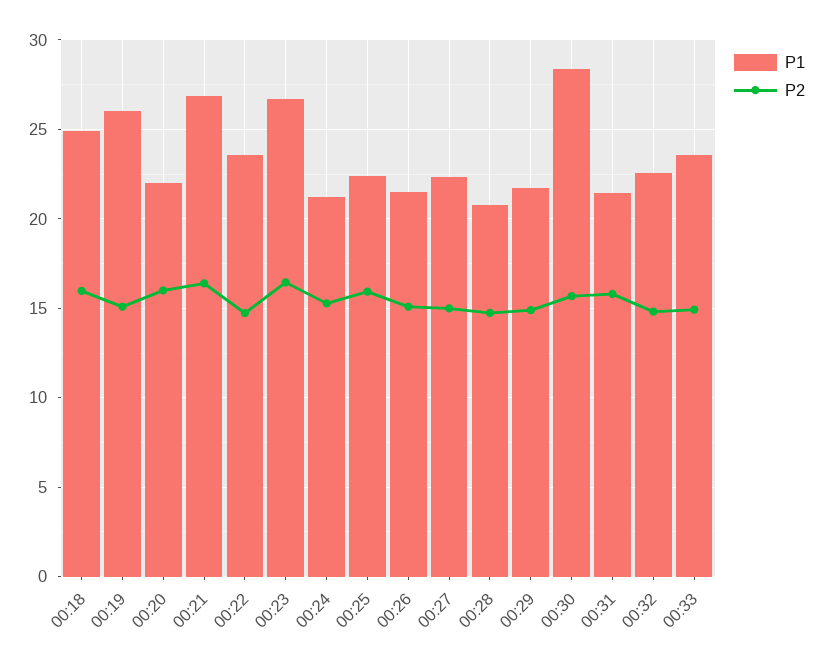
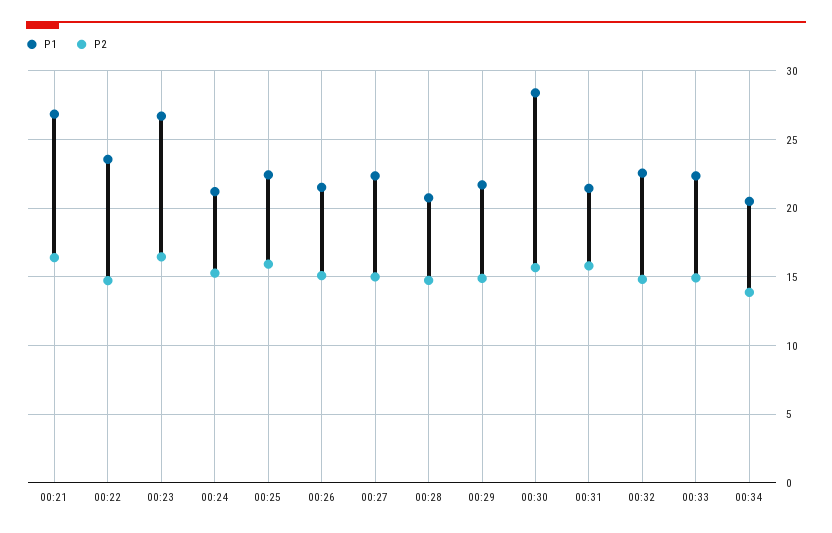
P1, 00:18: 25 -> none
P2, 00:18: 16 -> none
P1, 00:19: 26 -> none
P2, 00:19: 15 -> none
P1, 00:20: 22 -> none
P2, 00:20: 16 -> none
P1, 00:33: 23.5 -> 22.5
P1, 00:34: none -> 20.5
P2, 00:34: none -> 14

